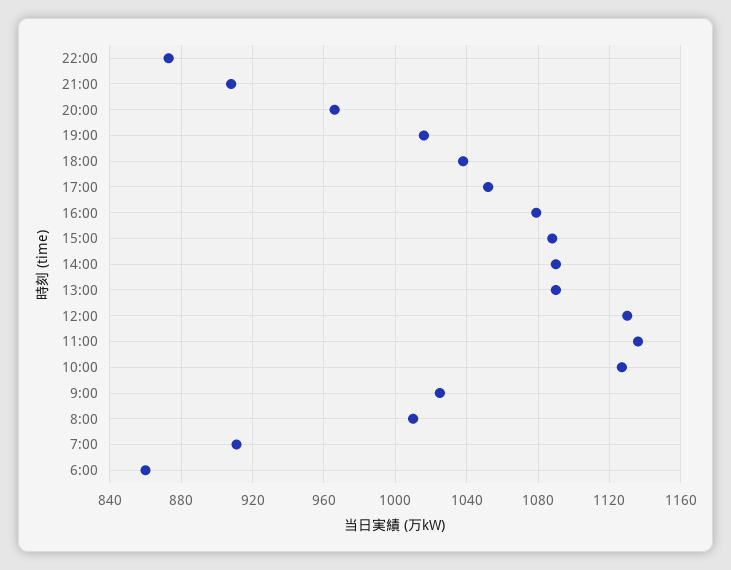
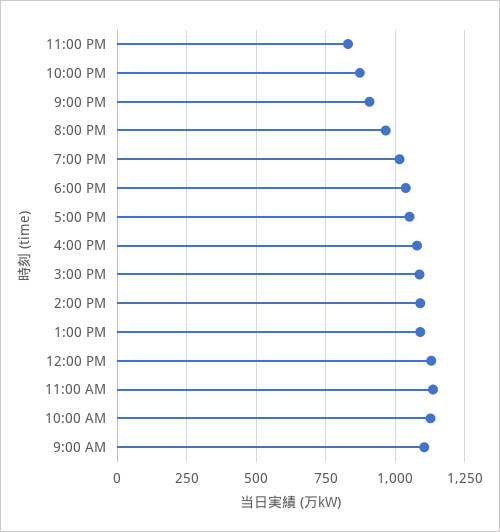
9:00: 1025 -> 1100
8:00: 1010 -> none
7:00: 910 -> none
6:00: 860 -> none
11:00 PM: none -> 825

